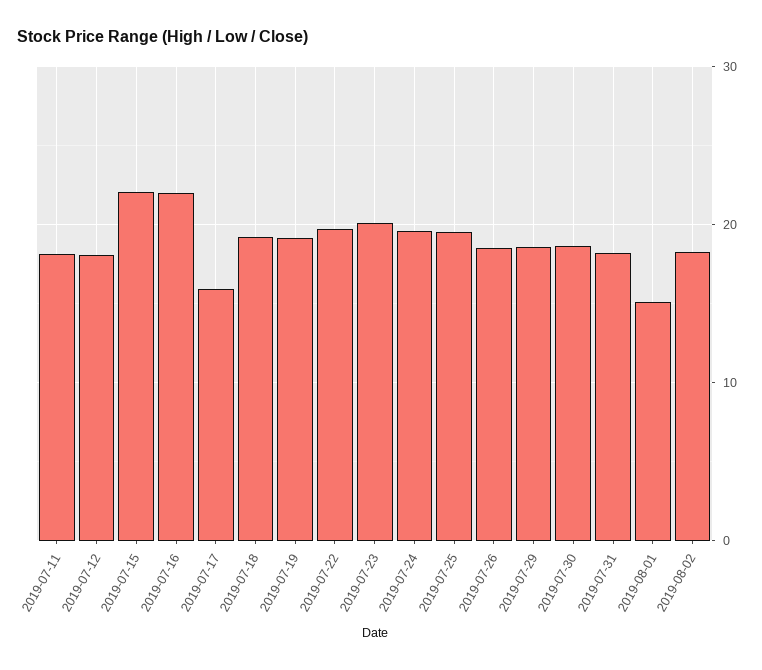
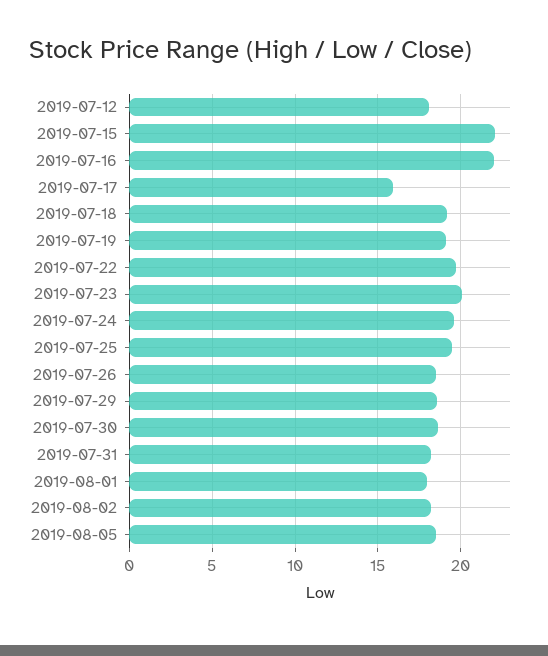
2019-07-11: 18 -> none
2019-08-01: 15 -> 18
2019-08-05: none -> 18.5

